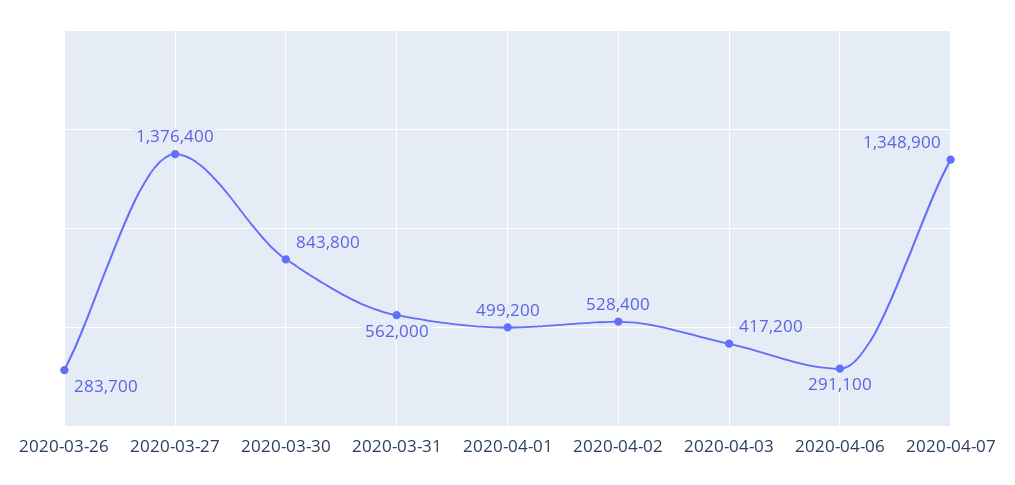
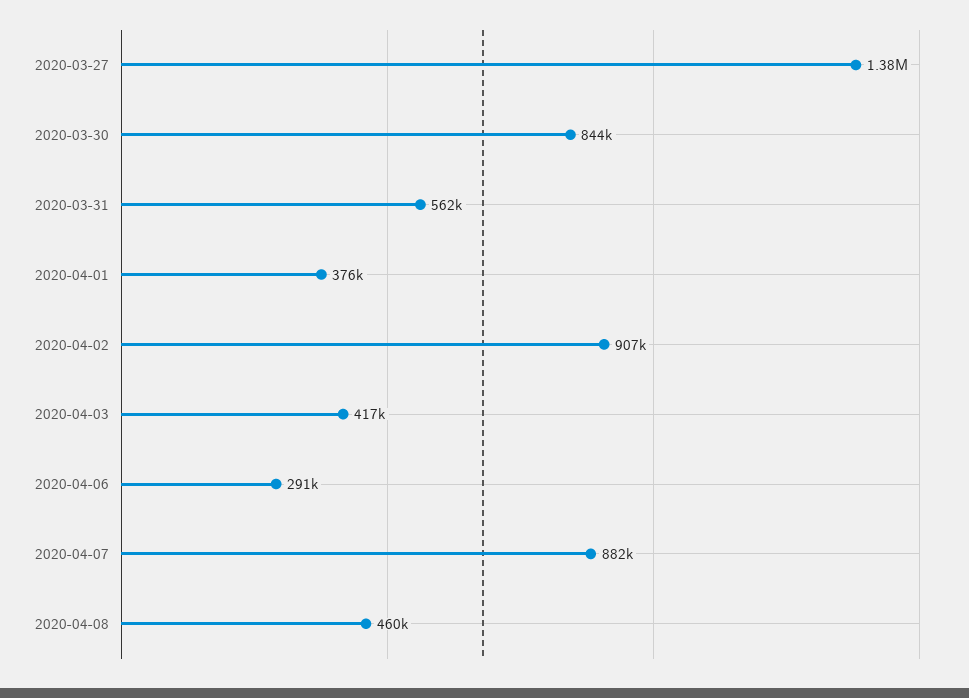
2020-03-26: 283700 -> none
2020-04-01: 499200 -> 376000
2020-04-02: 528400 -> 907000
2020-04-07: 1348900 -> 882000
2020-04-08: none -> 460000

